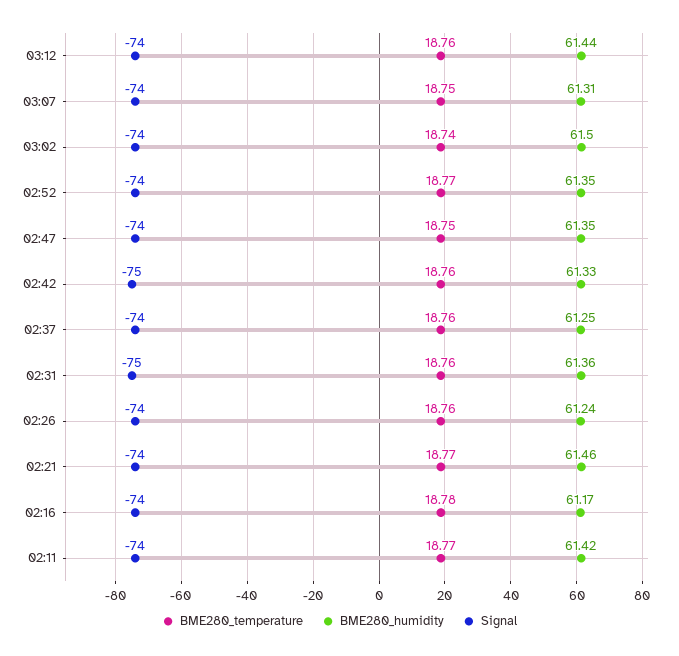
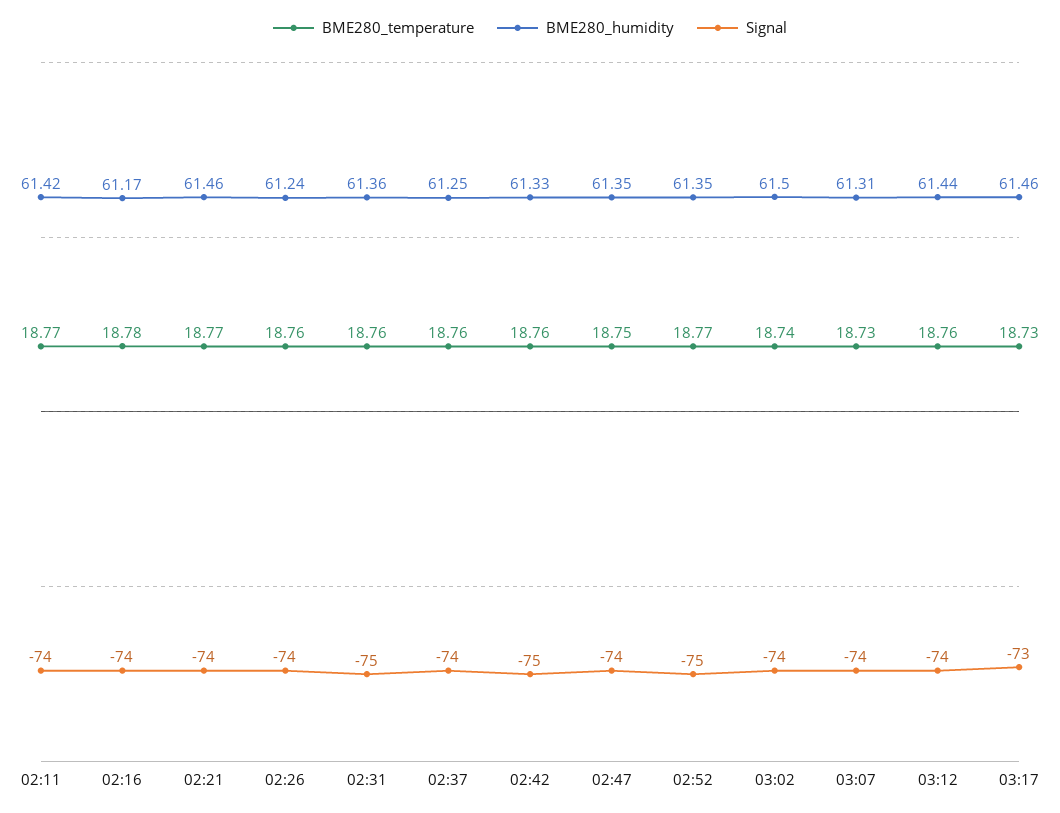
BME280_temperature, 03:07: 18.75 -> 18.73
Signal, 02:52: -74 -> -75
BME280_temperature, 03:17: none -> 18.73
BME280_humidity, 03:17: none -> 61.46
Signal, 03:17: none -> -73

